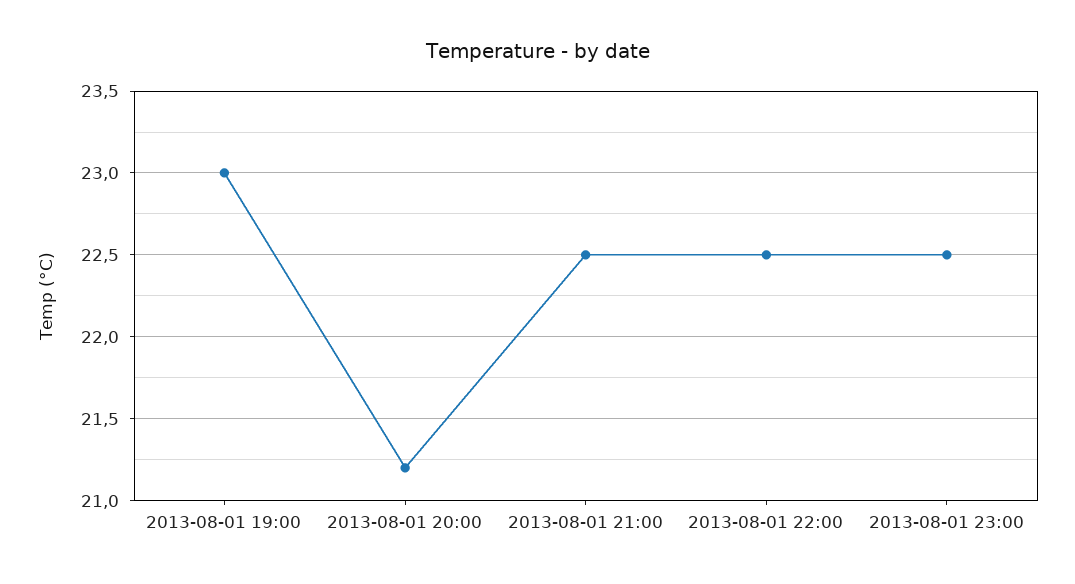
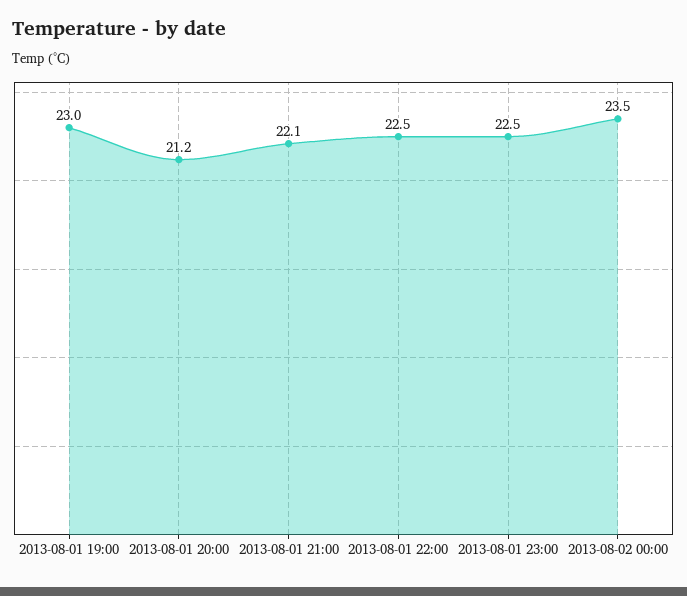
2013-08-01 21:00: 22.5 -> 22.1
2013-08-02 00:00: none -> 23.5

